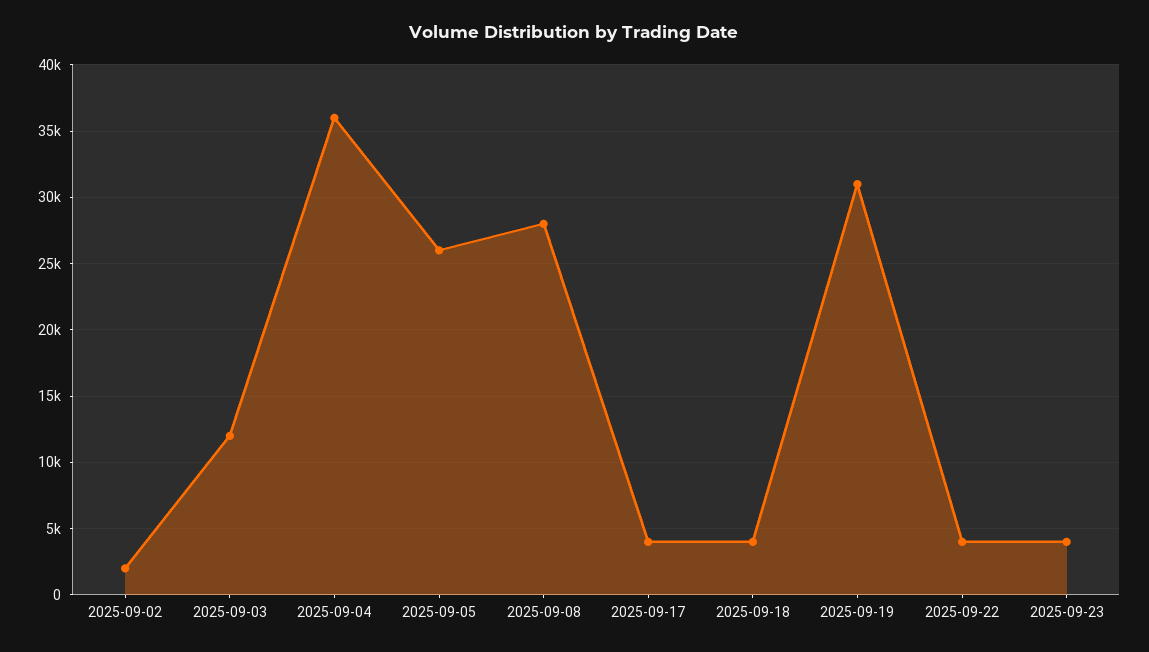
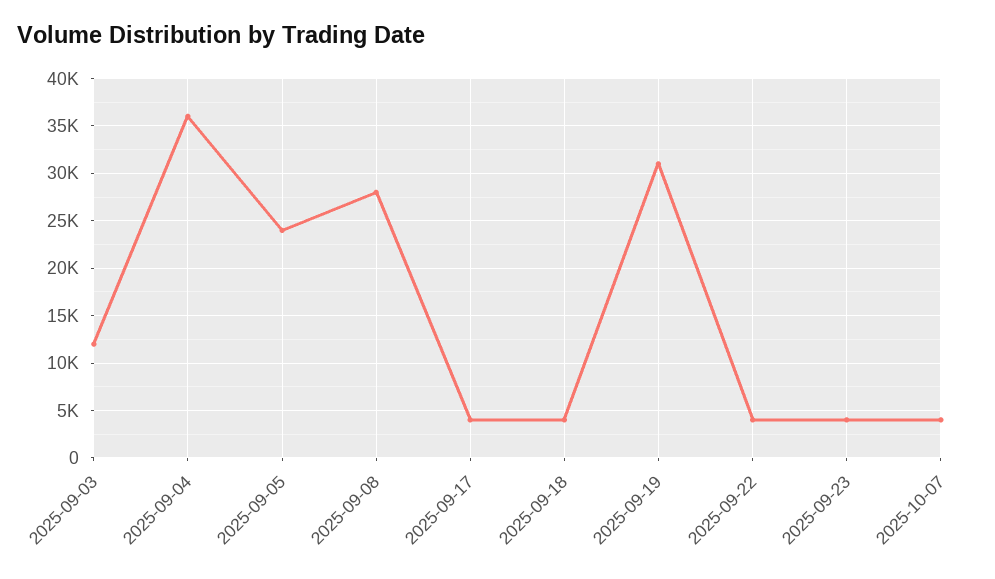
2025-09-02: 2000 -> none
2025-09-05: 26000 -> 24000
2025-10-07: none -> 4000

